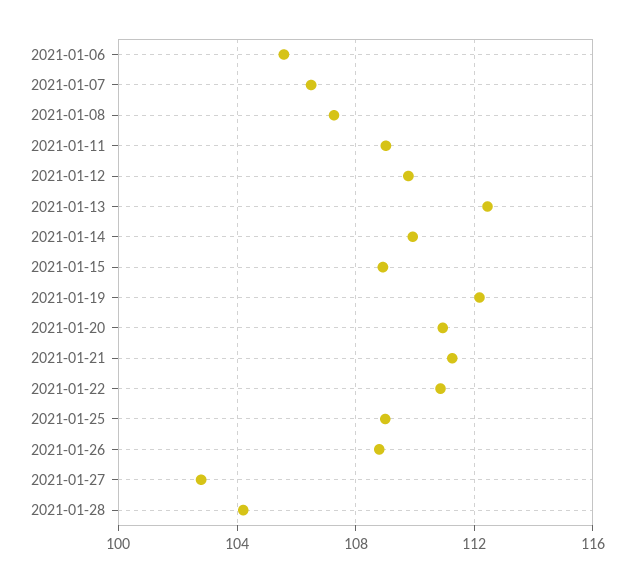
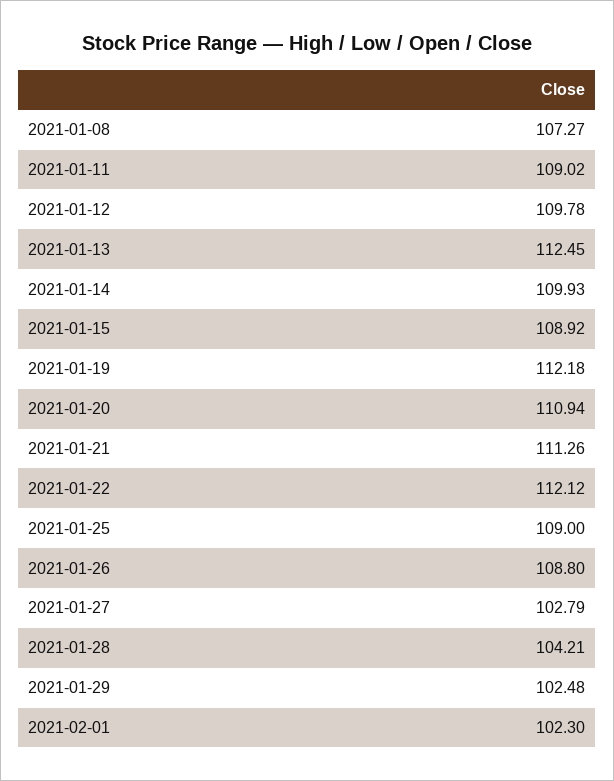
2021-01-06: 105.5 -> none
2021-01-07: 106.5 -> none
2021-01-22: 111 -> 112.12
2021-01-29: none -> 102.48
2021-02-01: none -> 102.3

